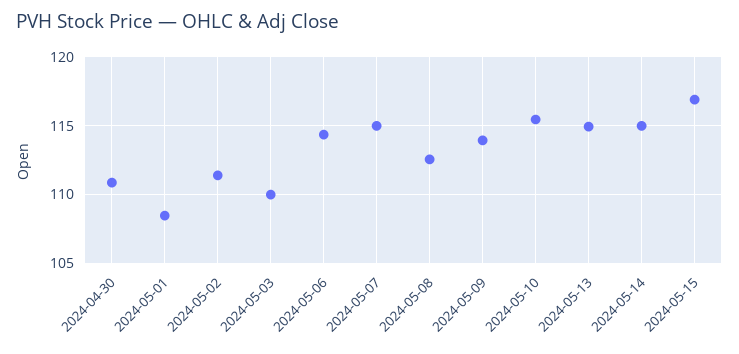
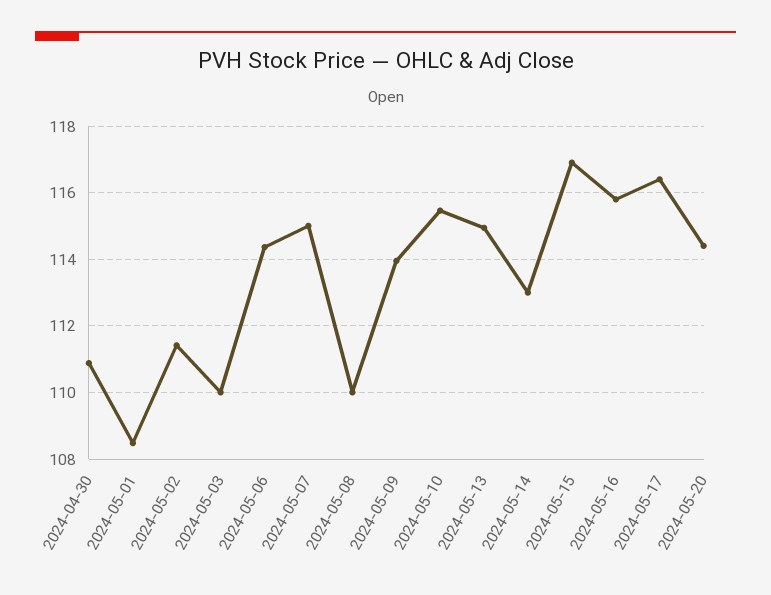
2024-05-08: 112.5 -> 110
2024-05-14: 115 -> 113
2024-05-16: none -> 115.8
2024-05-17: none -> 116.4
2024-05-20: none -> 114.4

